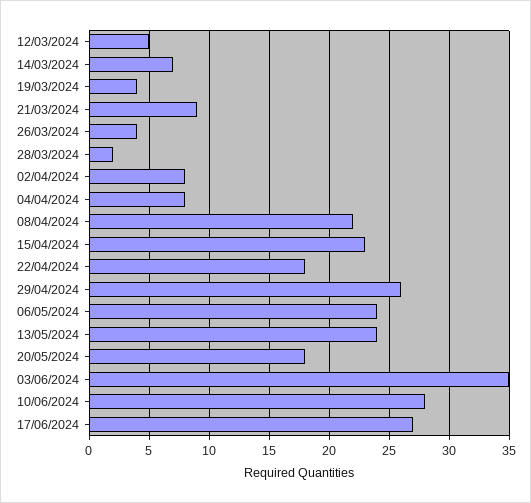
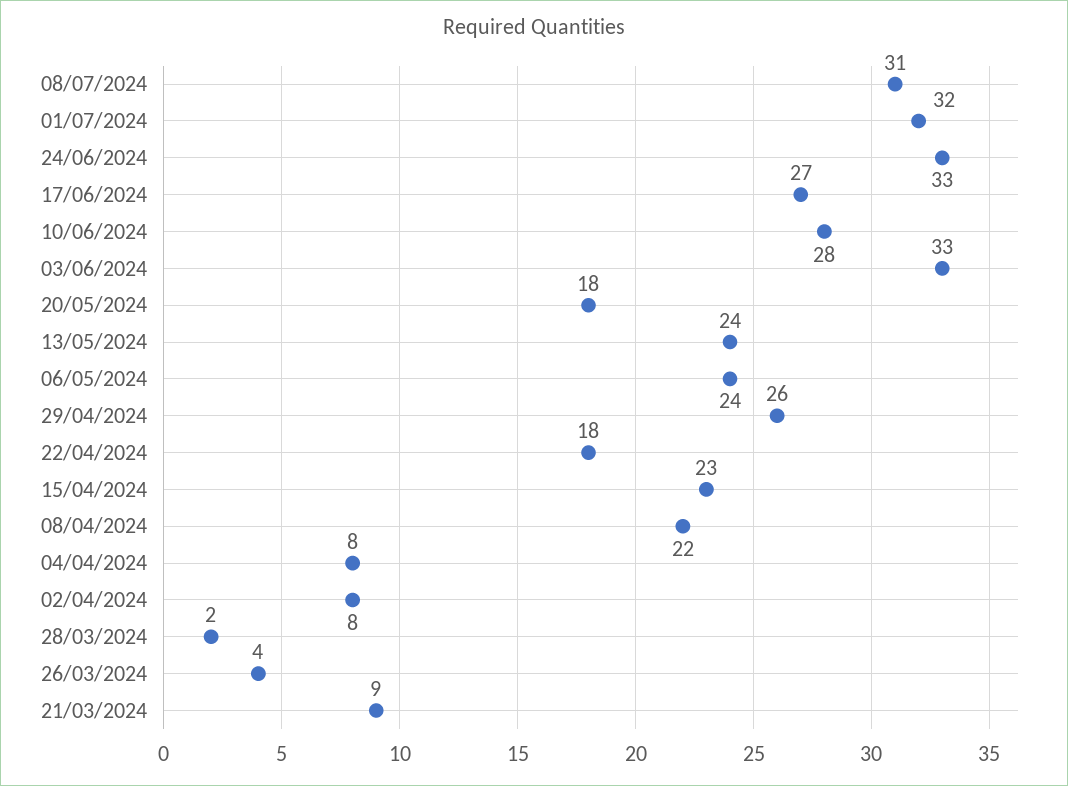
12/03/2024: 5 -> none
14/03/2024: 7 -> none
19/03/2024: 4 -> none
03/06/2024: 35 -> 33
08/07/2024: none -> 31
01/07/2024: none -> 32
24/06/2024: none -> 33

